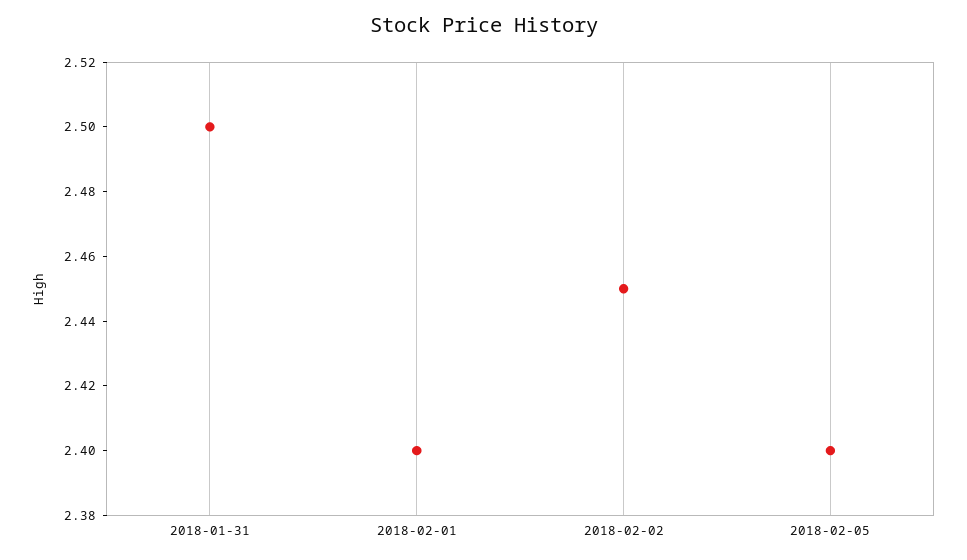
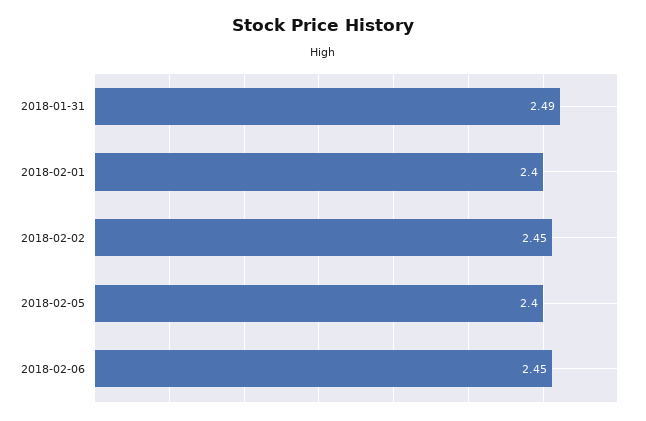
2018-01-31: 2.5 -> 2.49
2018-02-06: none -> 2.45

